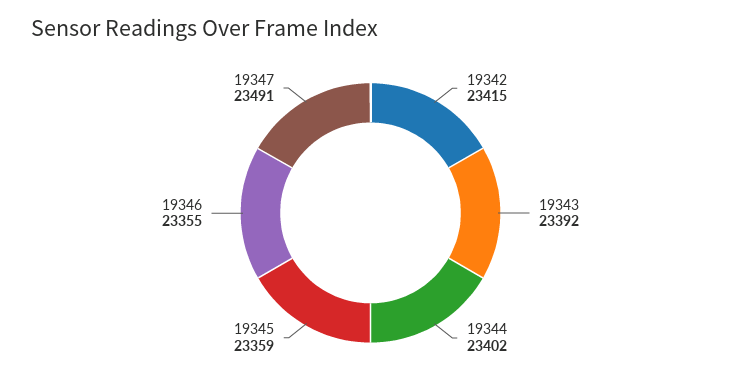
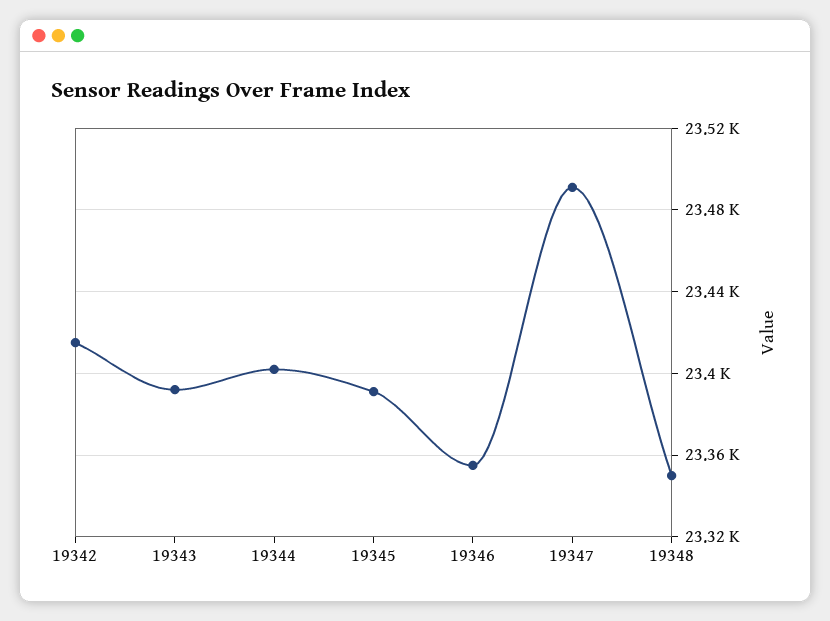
19345: 23359 -> 23390
19348: none -> 23350

